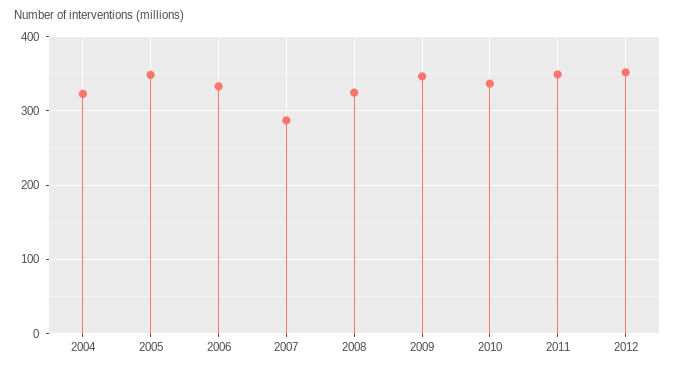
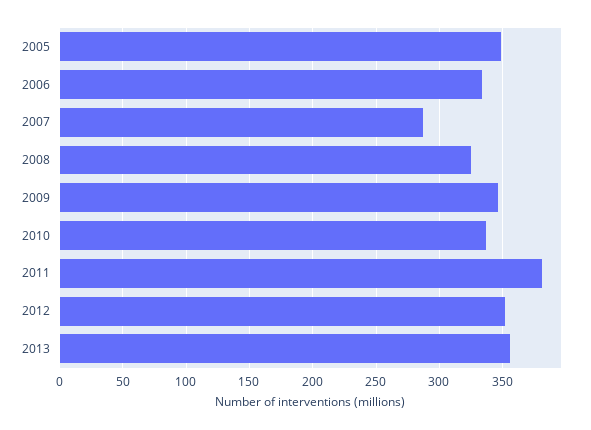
2004: 320 -> none
2011: 350 -> 380
2013: none -> 355

